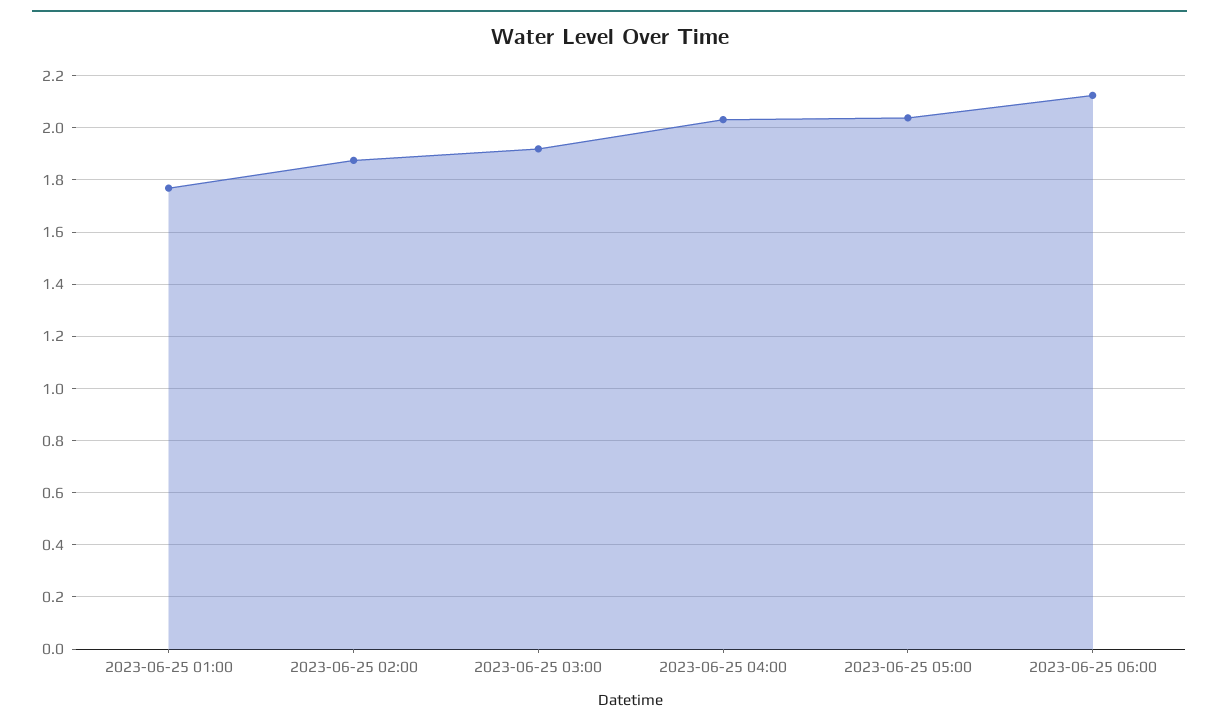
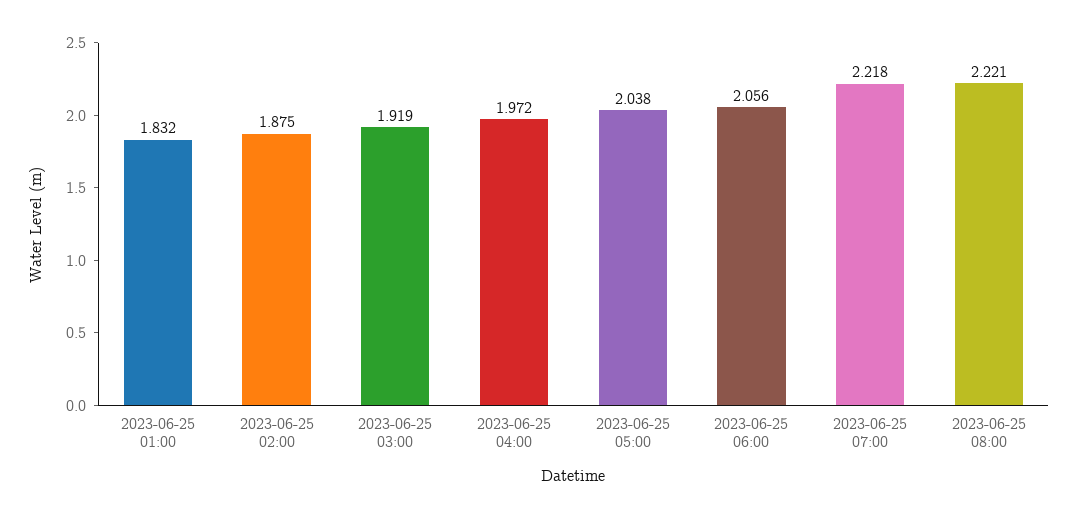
2023-06-25 01:00: 1.775 -> 1.832
2023-06-25 04:00: 2.025 -> 1.972
2023-06-25 06:00: 2.125 -> 2.056
2023-06-25 07:00: none -> 2.218
2023-06-25 08:00: none -> 2.221

